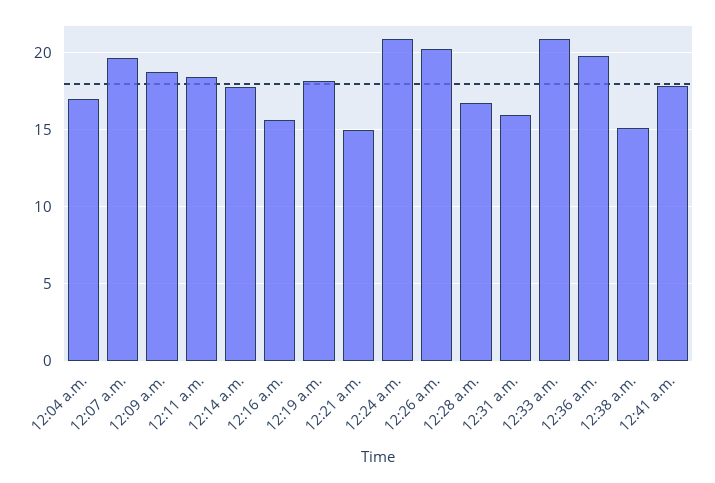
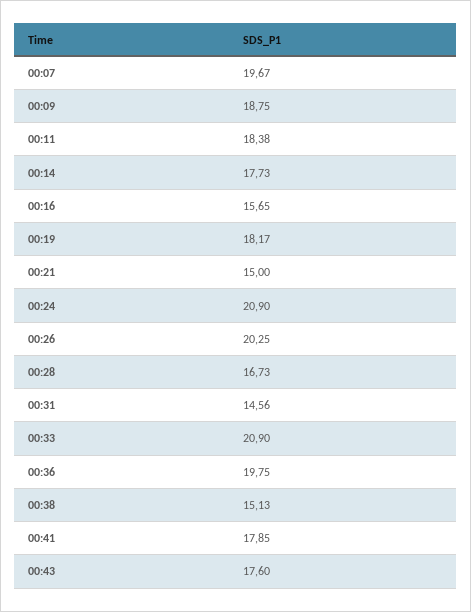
12:04 a.m.: 17 -> none
12:31 a.m.: 16 -> 14.56
00:43: none -> 17.6

